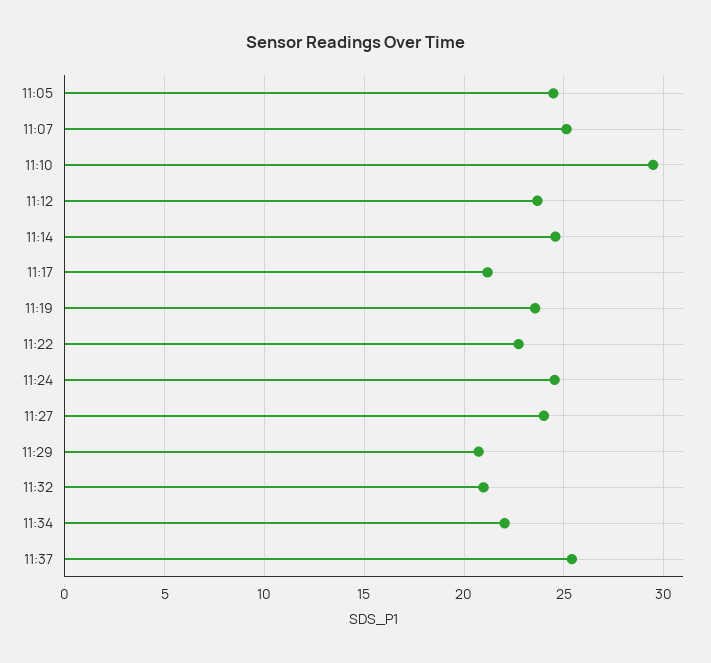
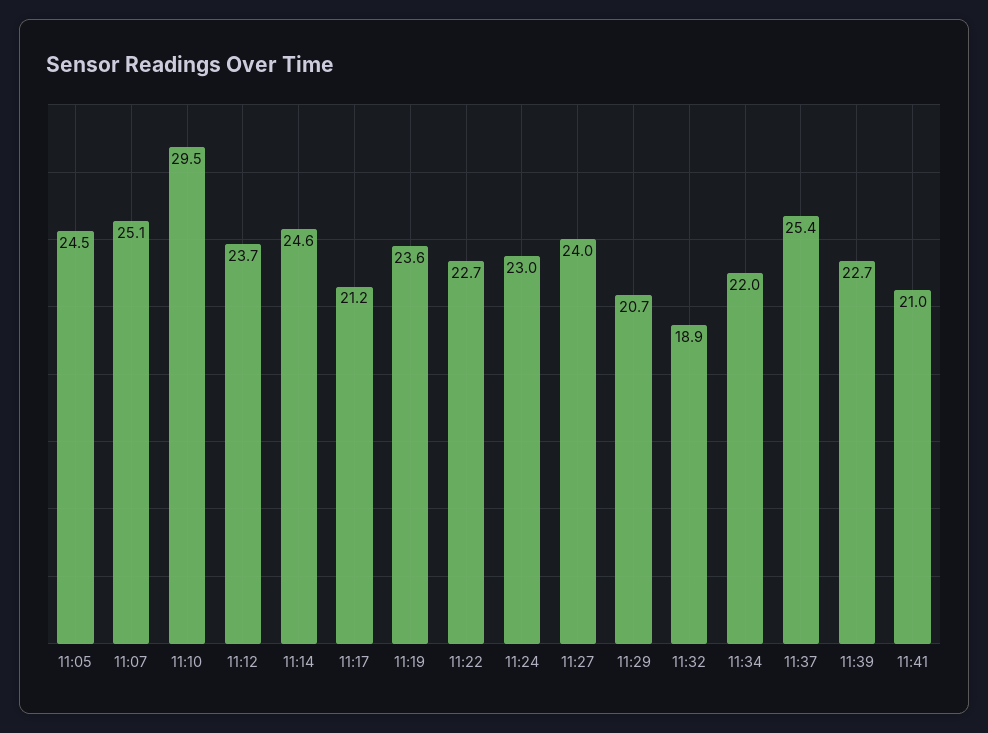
11:24: 24.5 -> 23
11:32: 21 -> 18.9
11:39: none -> 22.7
11:41: none -> 21

